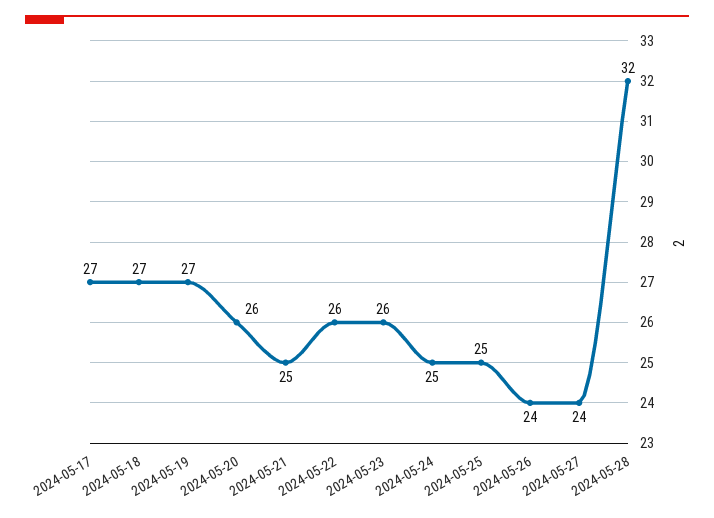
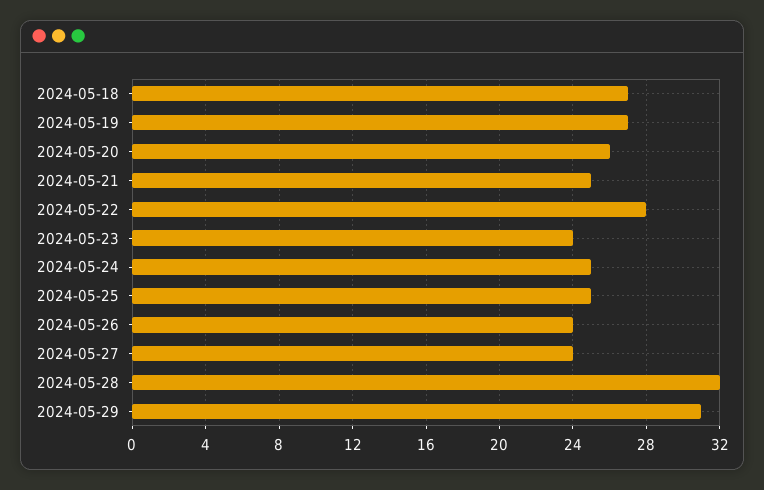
2024-05-17: 27 -> none
2024-05-22: 26 -> 28
2024-05-23: 26 -> 24
2024-05-29: none -> 31

